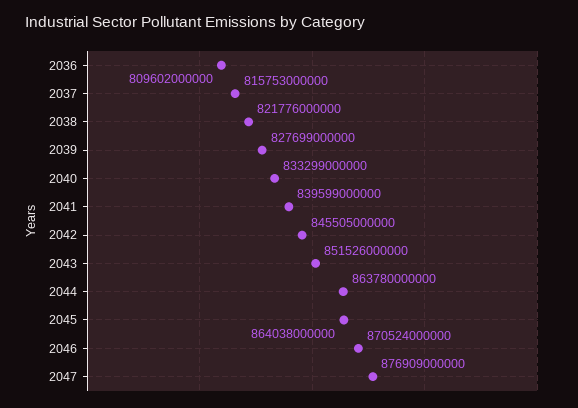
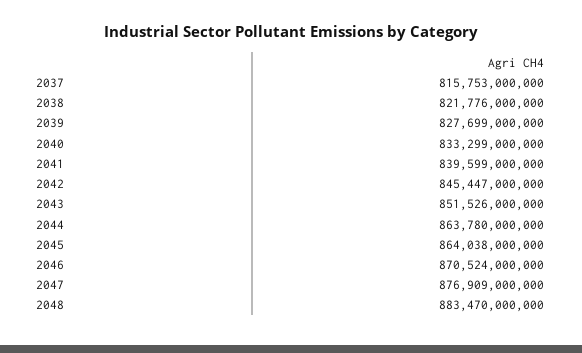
2036: 809602000000 -> none
2042: 845505000000 -> 845447000000
2048: none -> 883470000000

